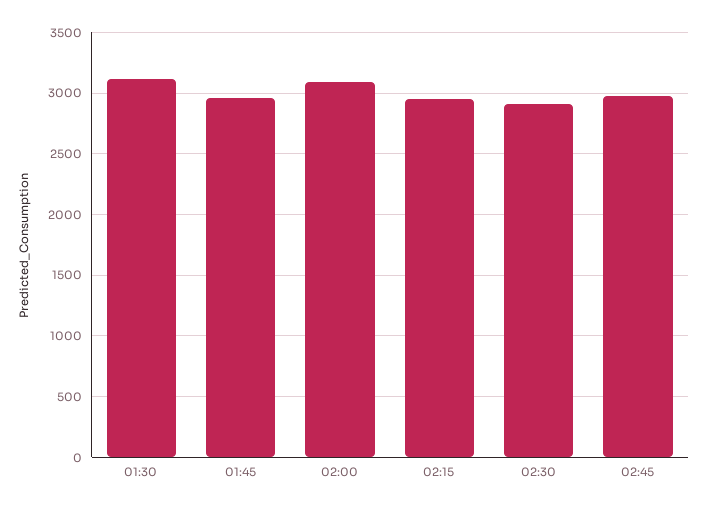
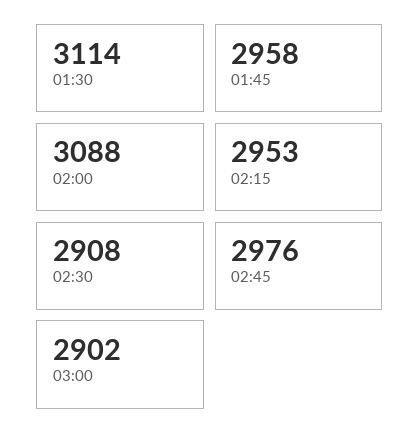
03:00: none -> 2902

